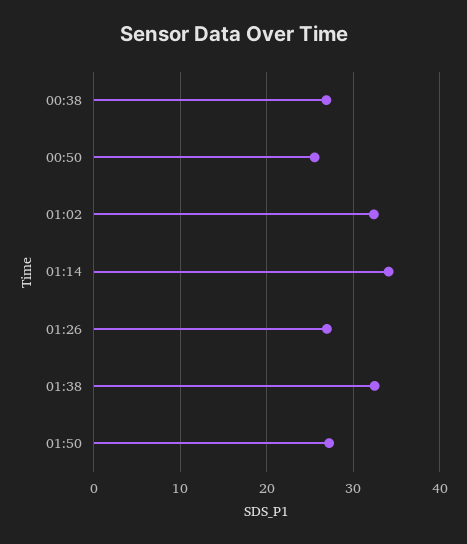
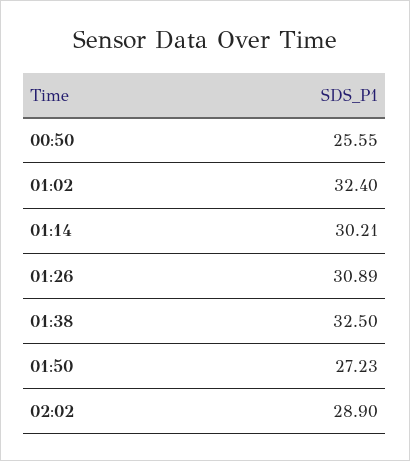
00:38: 27 -> none
01:14: 34 -> 30.21
01:26: 27 -> 30.89
02:02: none -> 28.9

